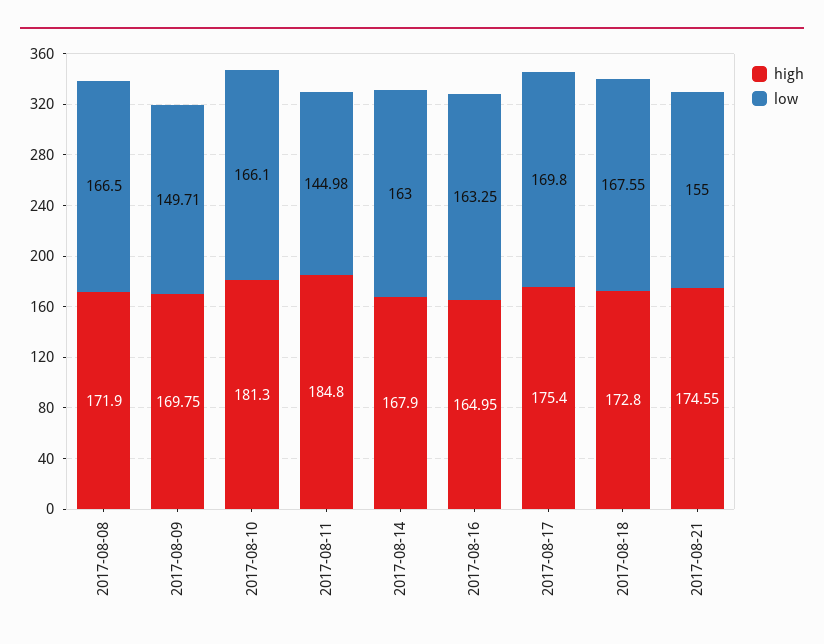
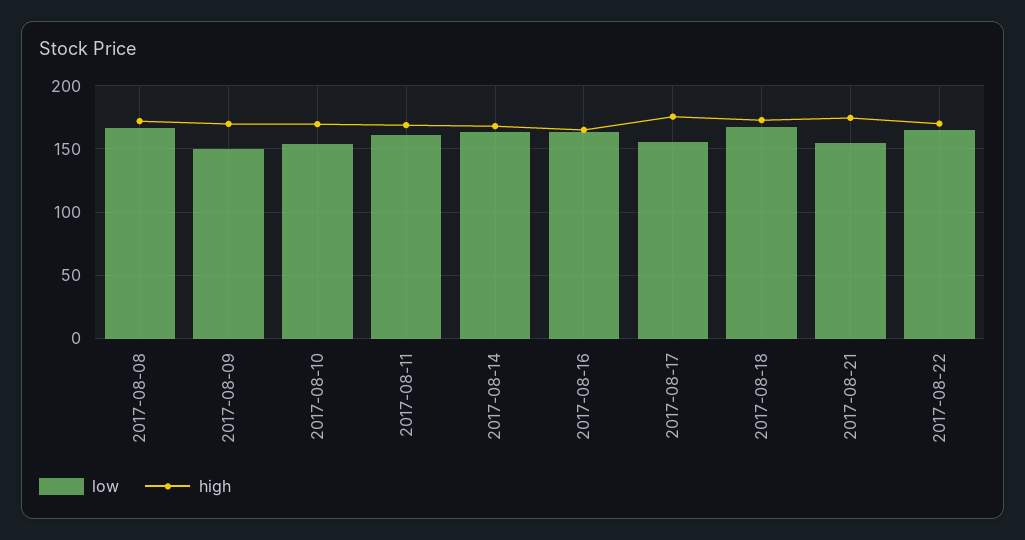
high, 2017-08-10: 181.3 -> 170
low, 2017-08-10: 166.1 -> 155
high, 2017-08-11: 184.8 -> 170
low, 2017-08-11: 144.98 -> 160
low, 2017-08-17: 169.8 -> 155
low, 2017-08-22: none -> 165
high, 2017-08-22: none -> 170

